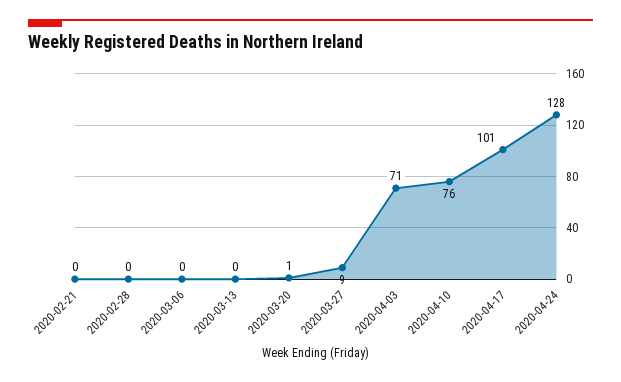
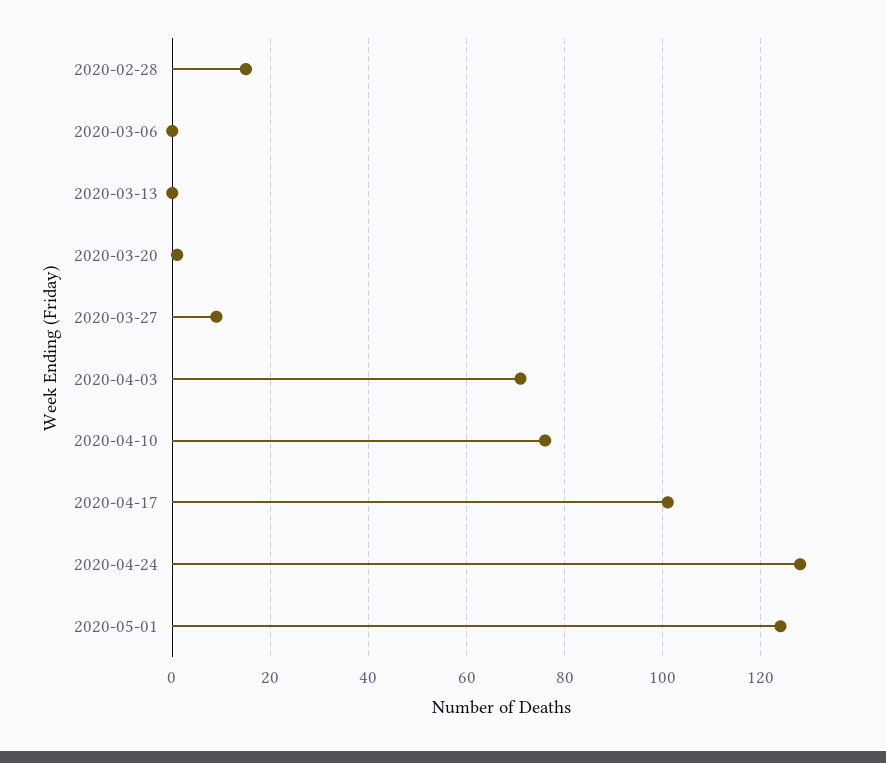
2020-02-21: 0 -> none
2020-02-28: 0 -> 15
2020-05-01: none -> 125

